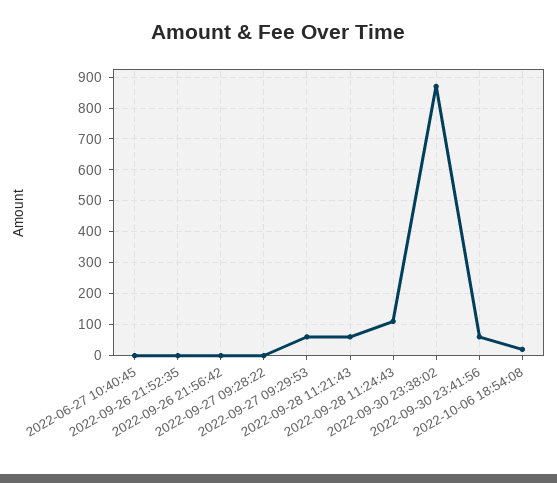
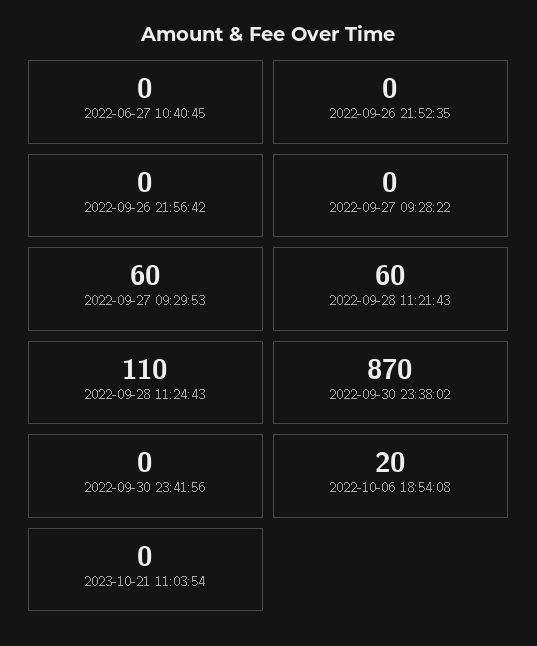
2022-09-30 23:41:56: 60 -> 0
2023-10-21 11:03:54: none -> 0

